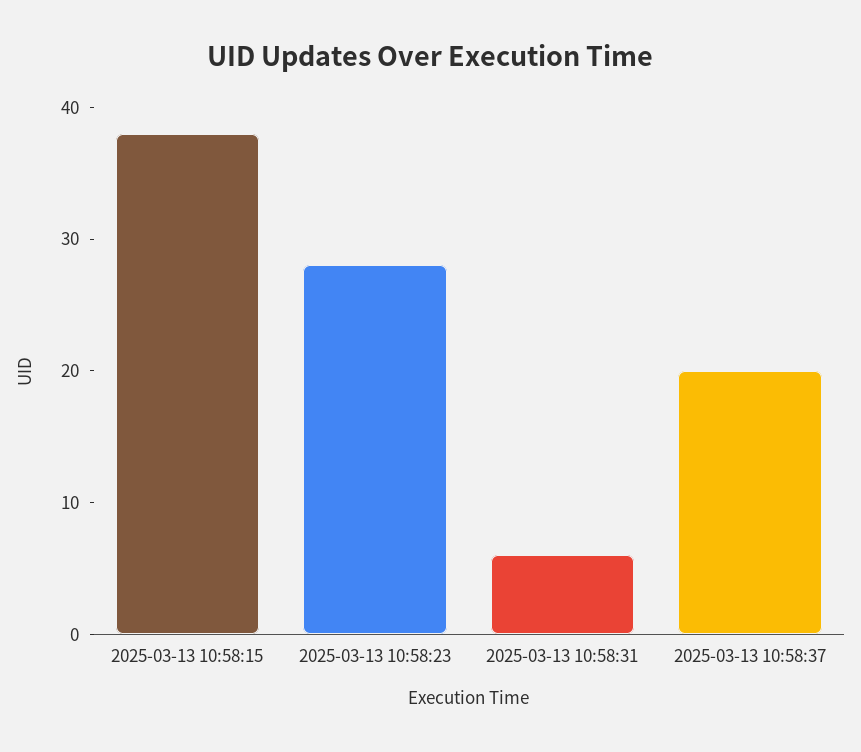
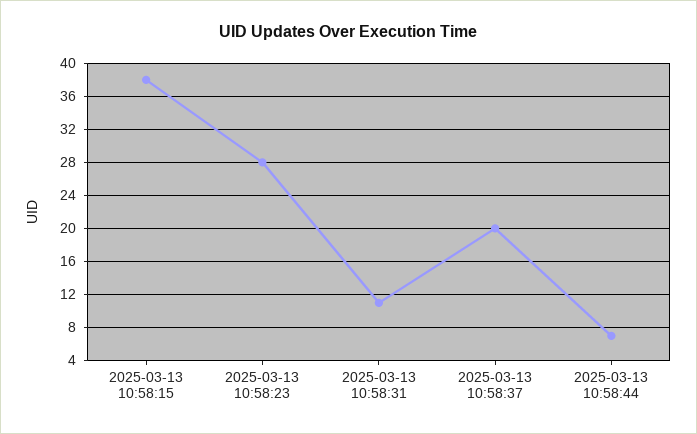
2025-03-13 10:58:31: 6 -> 11
2025-03-13 10:58:44: none -> 7

